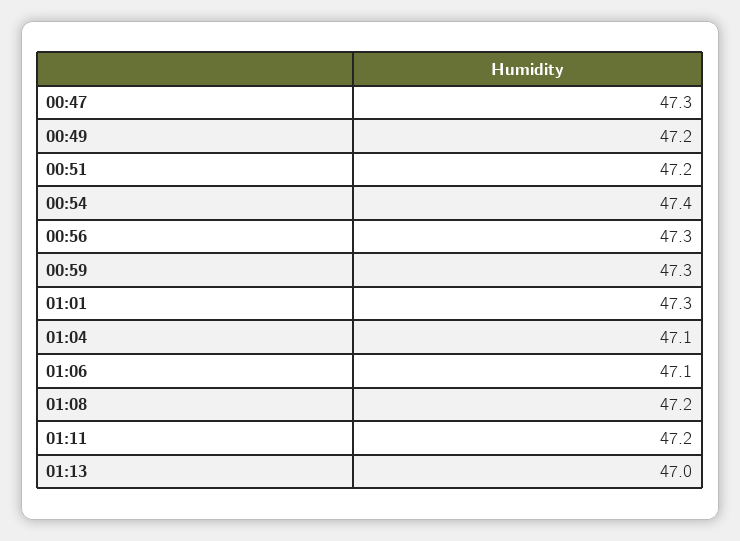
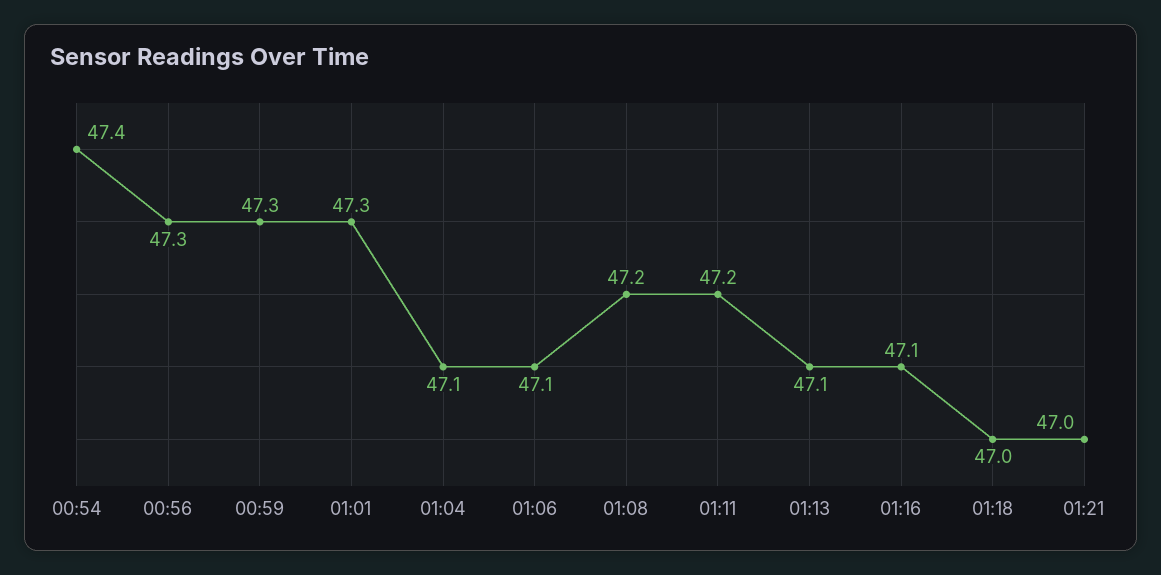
00:47: 47.3 -> none
00:49: 47.2 -> none
00:51: 47.2 -> none
01:13: 47 -> 47.1
01:16: none -> 47.1
01:18: none -> 47
01:21: none -> 47

